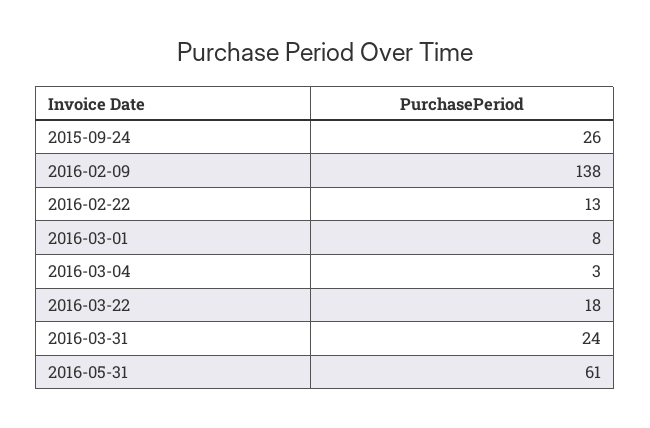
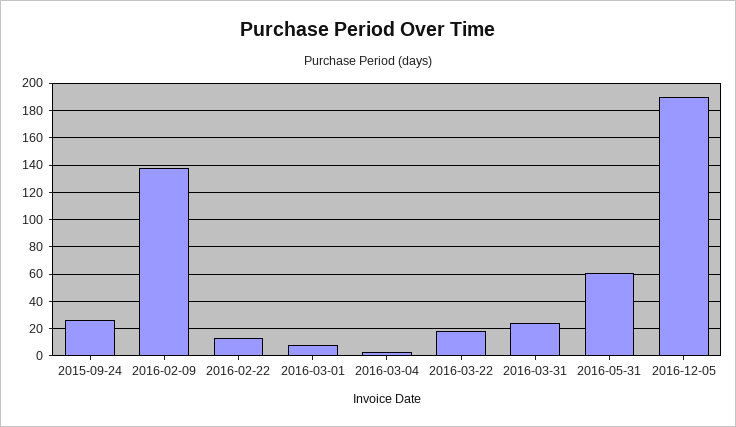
2016-12-05: none -> 190

